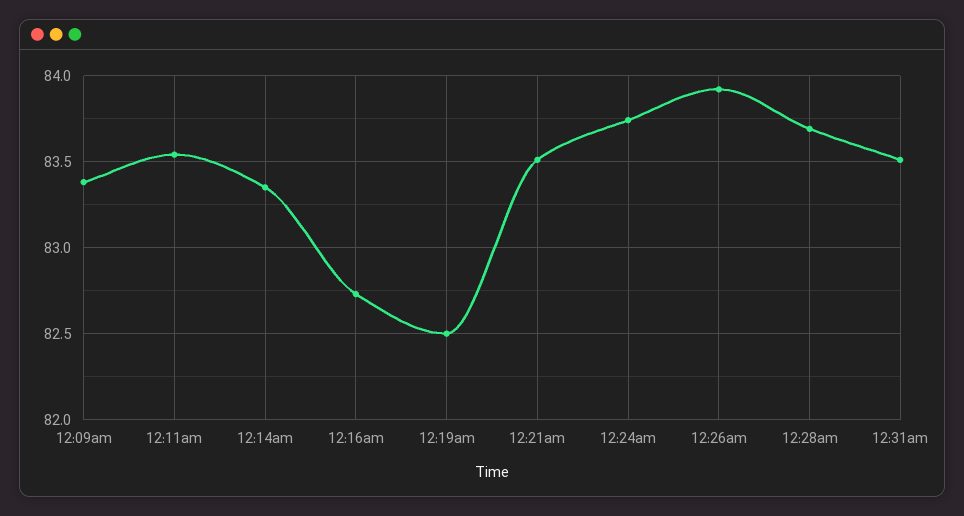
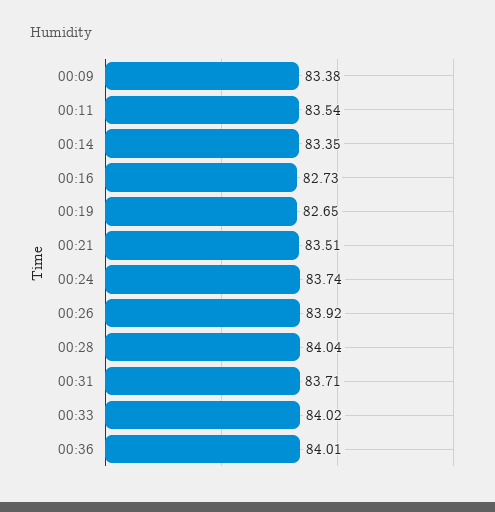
12:19am: 82.5 -> 82.65
12:28am: 83.7 -> 84.04
12:31am: 83.5 -> 83.71
00:33: none -> 84.02
00:36: none -> 84.01

